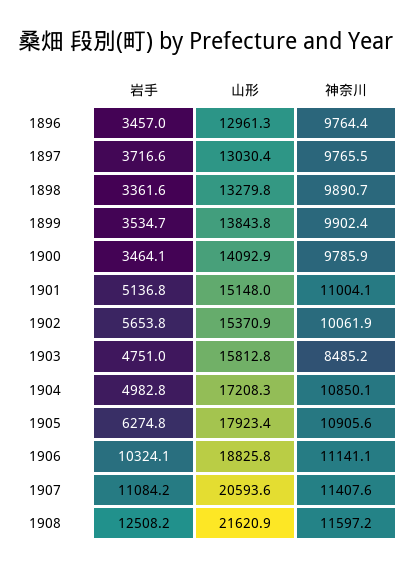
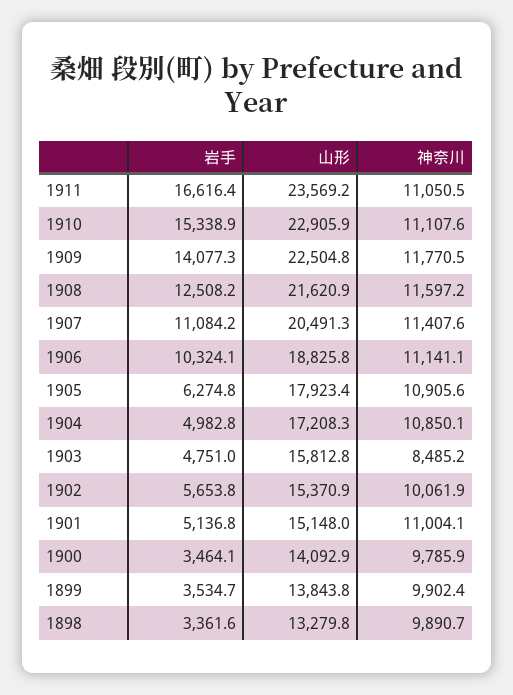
岩手, 1896: 3457 -> none
山形, 1896: 12961.3 -> none
神奈川, 1896: 9764.4 -> none
岩手, 1897: 3716.6 -> none
山形, 1897: 13030.4 -> none
神奈川, 1897: 9765.5 -> none
山形, 1907: 20593.6 -> 20491.3
岩手, 1911: none -> 16616.4
山形, 1911: none -> 23569.2
神奈川, 1911: none -> 11050.5
岩手, 1910: none -> 15338.9
山形, 1910: none -> 22905.9
神奈川, 1910: none -> 11107.6
岩手, 1909: none -> 14077.3
山形, 1909: none -> 22504.8
神奈川, 1909: none -> 11770.5

